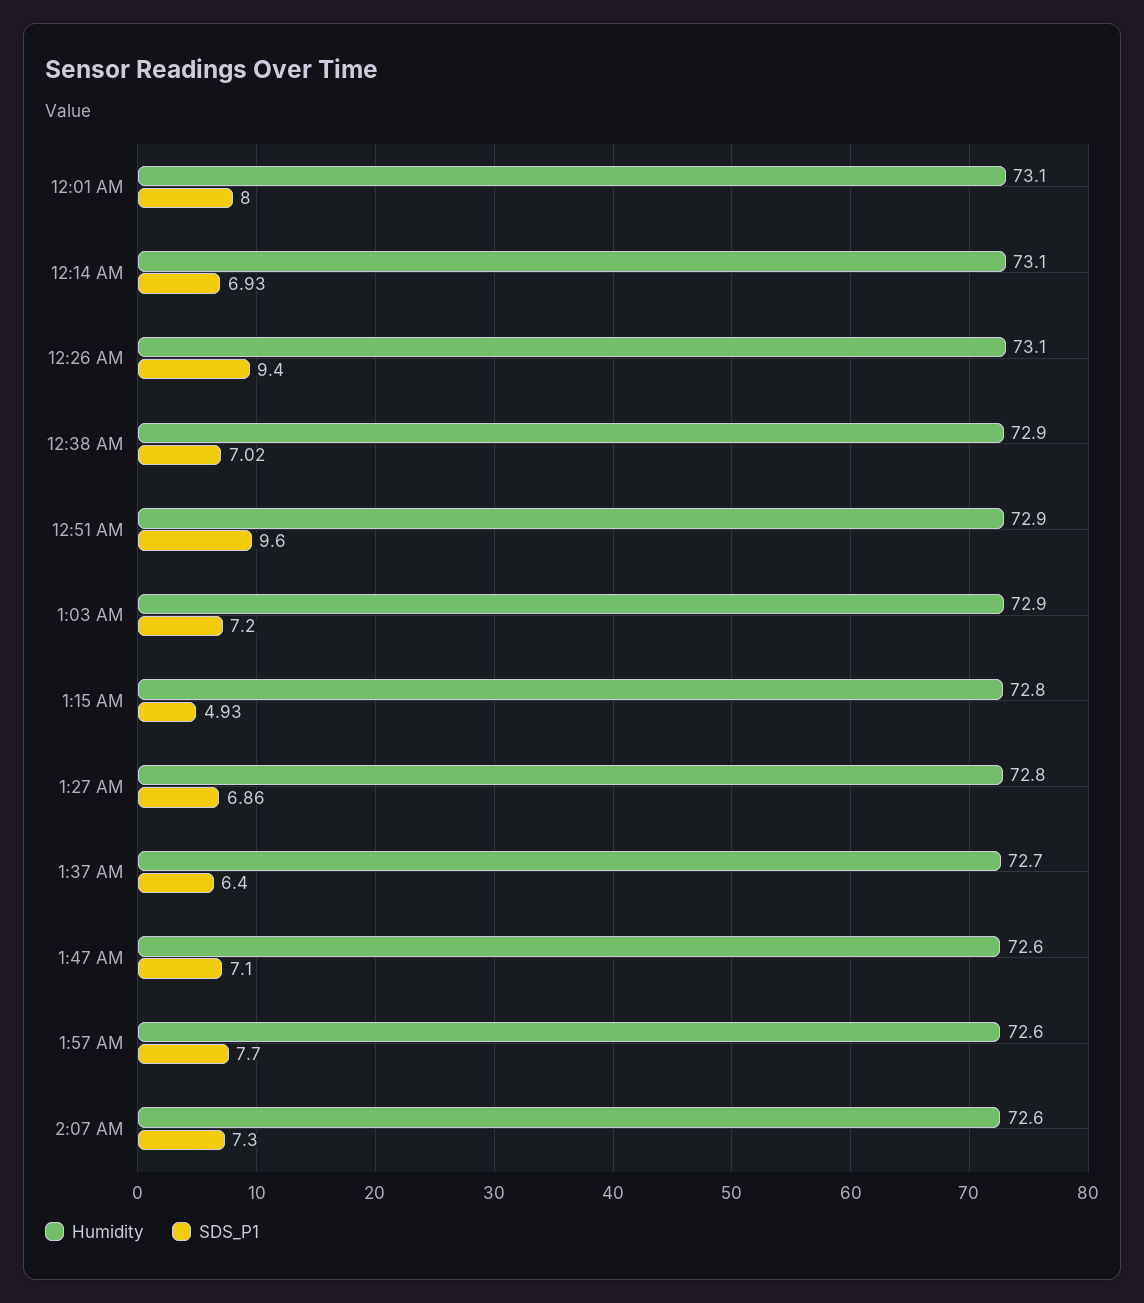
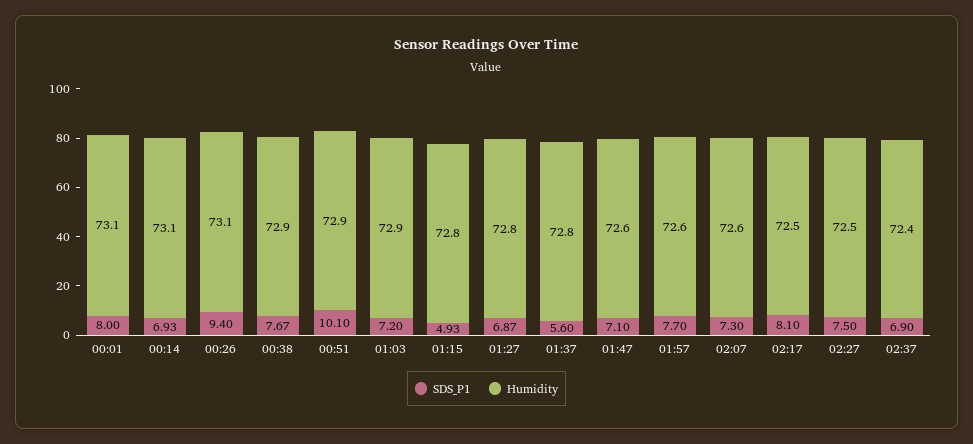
SDS_P1, 12:38 AM: 7.02 -> 7.67
SDS_P1, 12:51 AM: 9.6 -> 10.1
SDS_P1, 1:27 AM: 6.86 -> 6.87
Humidity, 1:37 AM: 72.7 -> 72.8
SDS_P1, 1:37 AM: 6.4 -> 5.6
SDS_P1, 02:17: none -> 8.1
Humidity, 02:17: none -> 72.5
SDS_P1, 02:27: none -> 7.5
Humidity, 02:27: none -> 72.5
SDS_P1, 02:37: none -> 6.9
Humidity, 02:37: none -> 72.4

